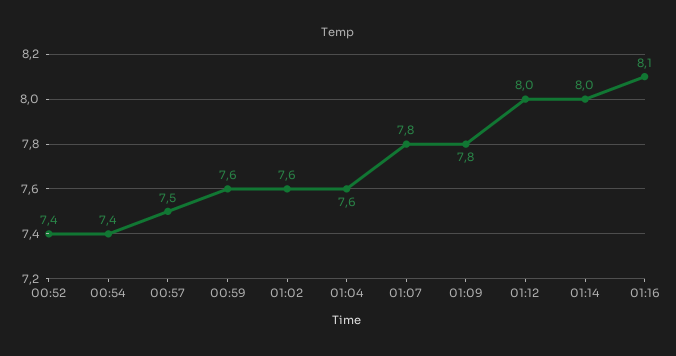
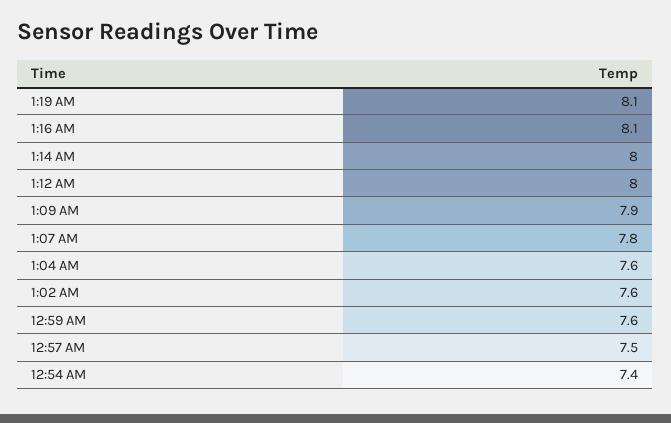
00:52: 7.4 -> none
01:09: 7.8 -> 7.9
1:19 AM: none -> 8.1

